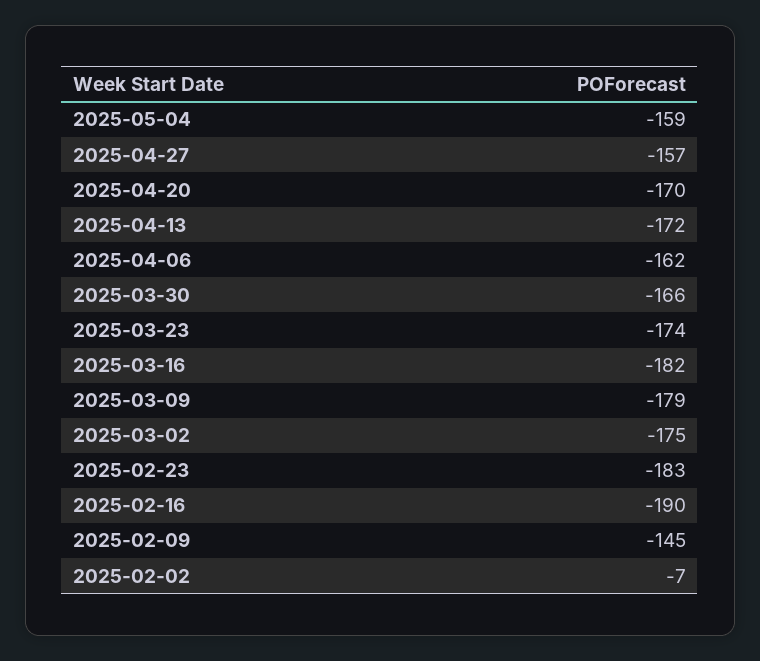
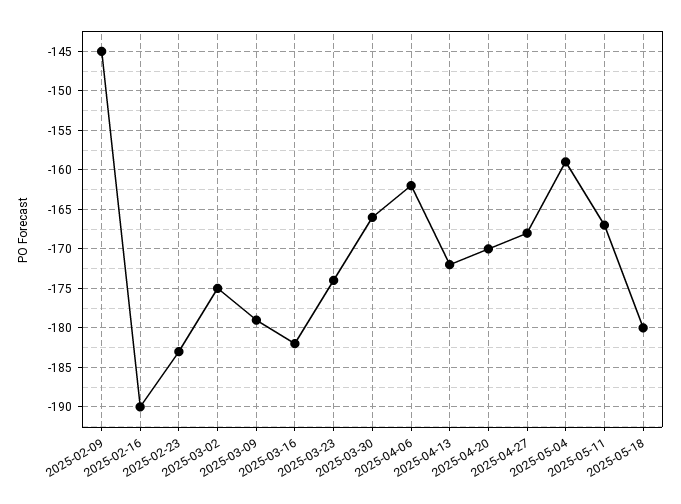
2025-04-27: -157 -> -168
2025-02-02: -7 -> none
2025-05-11: none -> -167
2025-05-18: none -> -180

